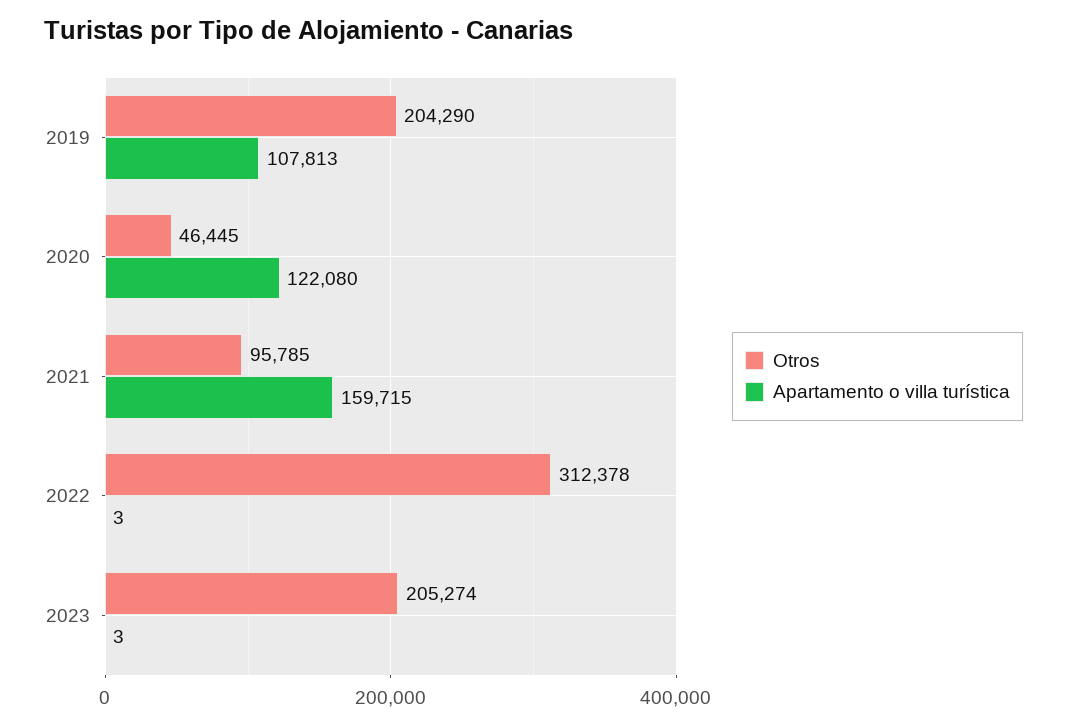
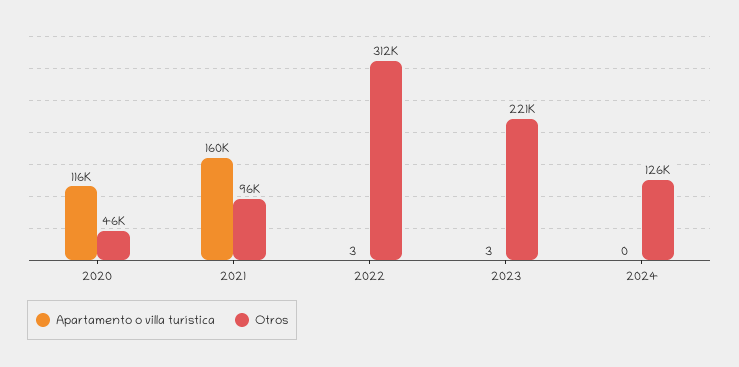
Otros, 2019: 204290 -> none
Apartamento o villa turística, 2019: 107813 -> none
Apartamento o villa turística, 2020: 122080 -> 116000
Otros, 2023: 205274 -> 221000
Apartamento o villa turística, 2024: none -> 0
Otros, 2024: none -> 126000

